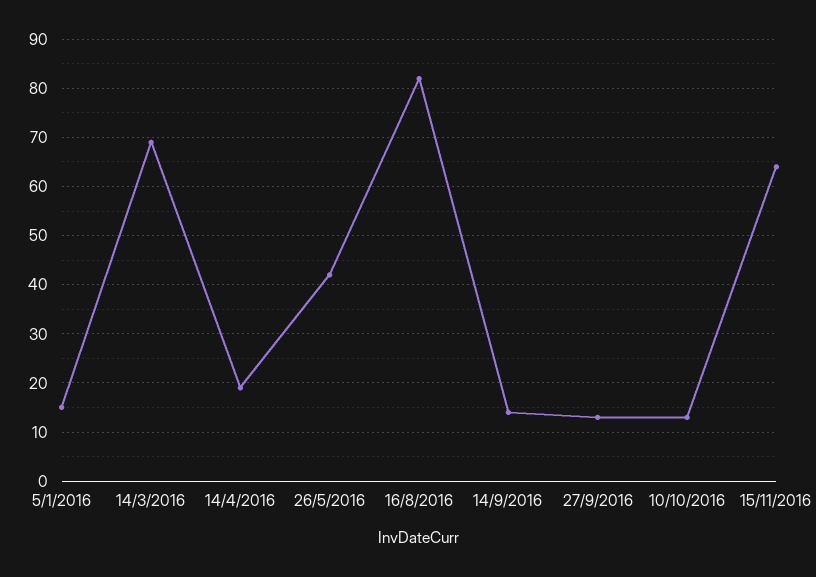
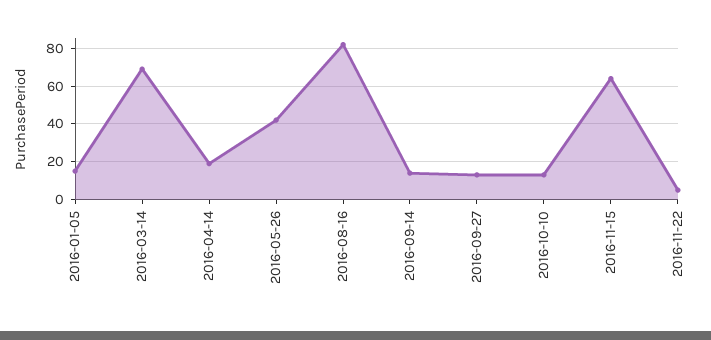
2016-11-22: none -> 5

